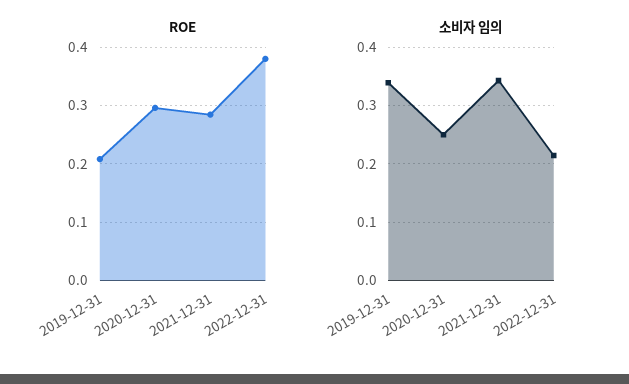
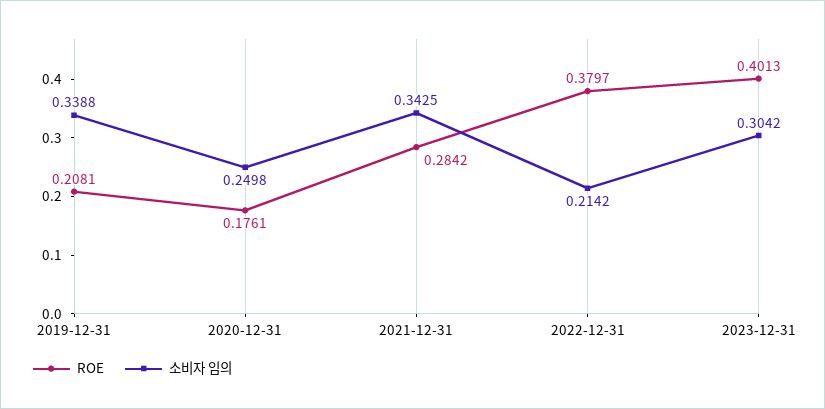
ROE, 2020-12-31: 0.3 -> 0.1761
ROE, 2023-12-31: none -> 0.4013
소비자 임의, 2023-12-31: none -> 0.3042

